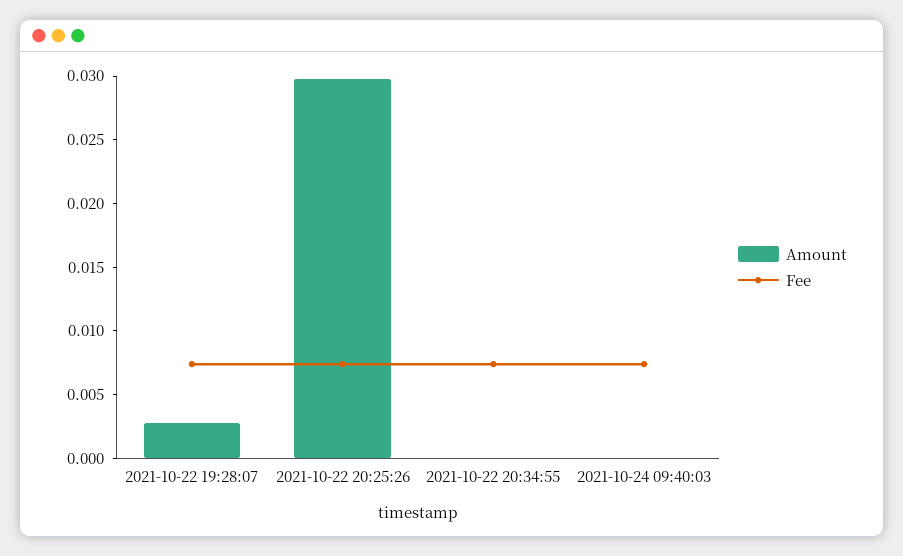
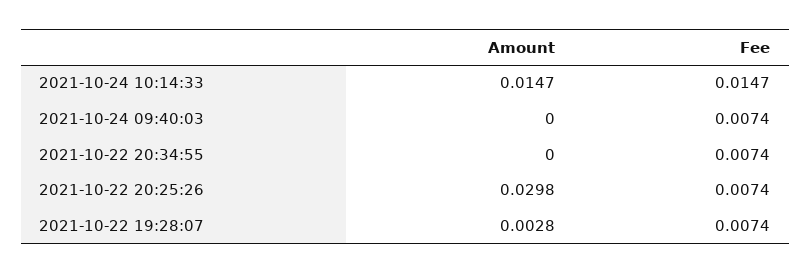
Amount, 2021-10-24 10:14:33: none -> 0.0147
Fee, 2021-10-24 10:14:33: none -> 0.0147

